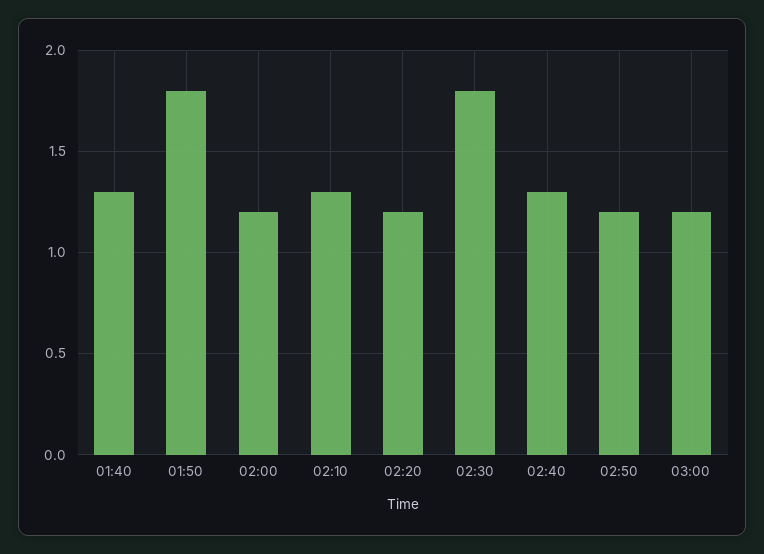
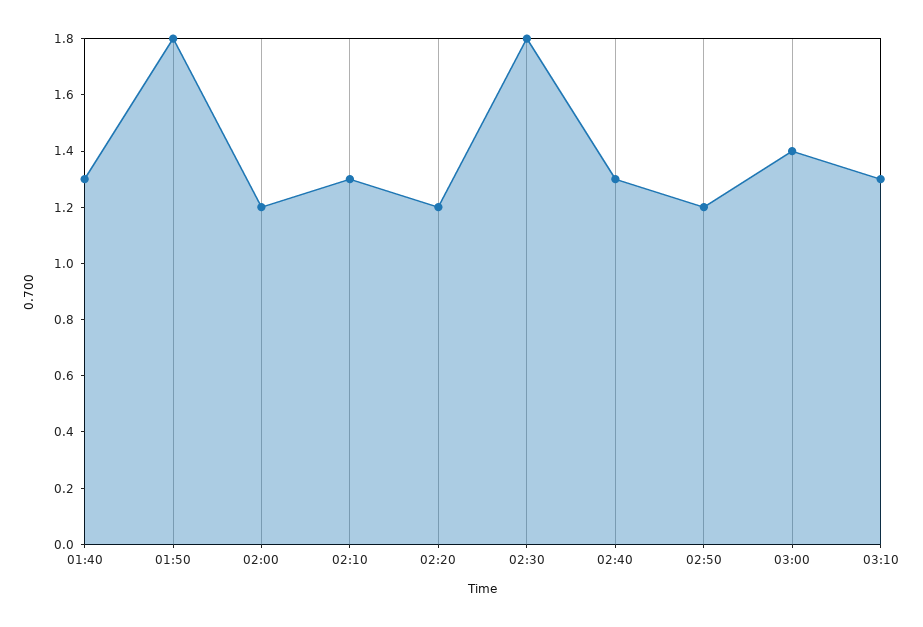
03:00: 1.2 -> 1.4
03:10: none -> 1.3

